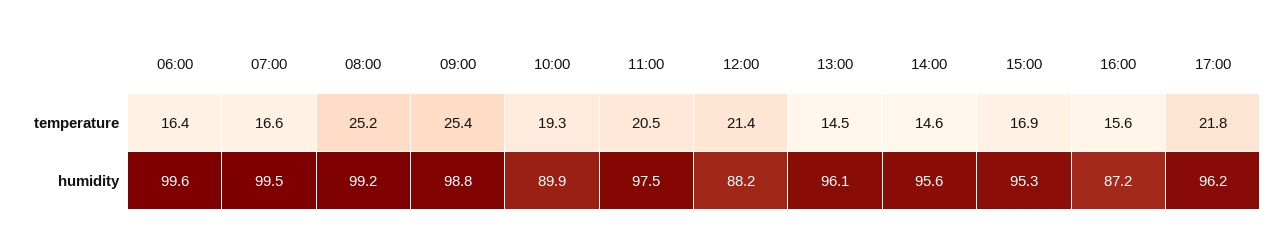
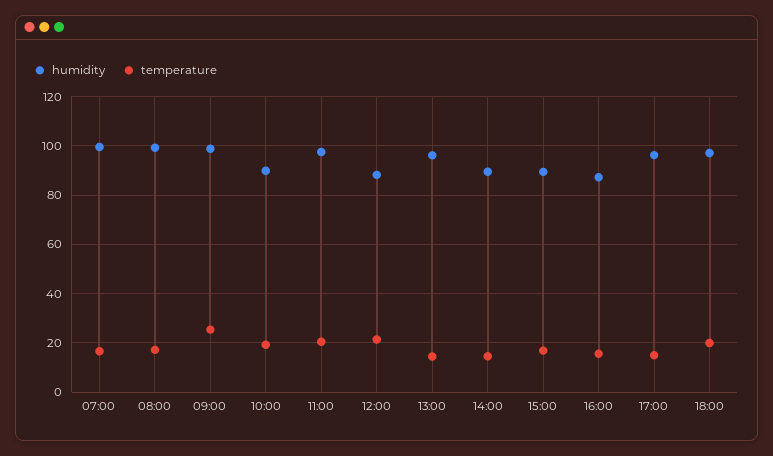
temperature, 06:00: 16.4 -> none
temperature, 08:00: 25.2 -> 17.5
temperature, 17:00: 21.8 -> 15
humidity, 06:00: 99.6 -> none
humidity, 14:00: 95.6 -> 90
humidity, 15:00: 95.3 -> 90
humidity, 18:00: none -> 97.5
temperature, 18:00: none -> 20

